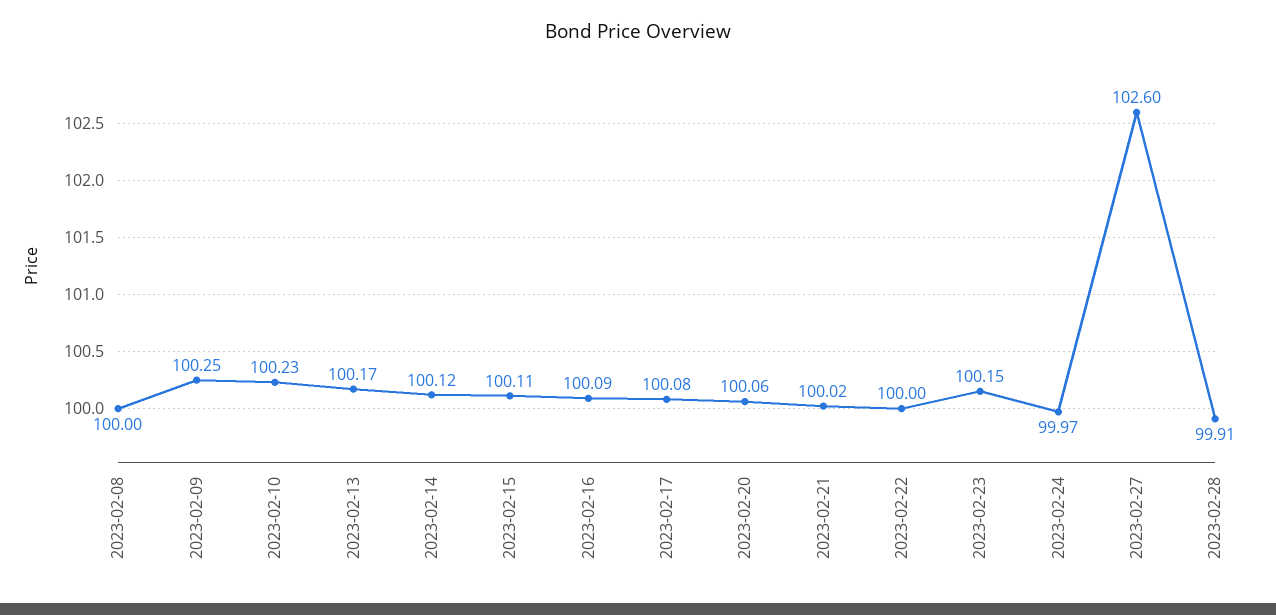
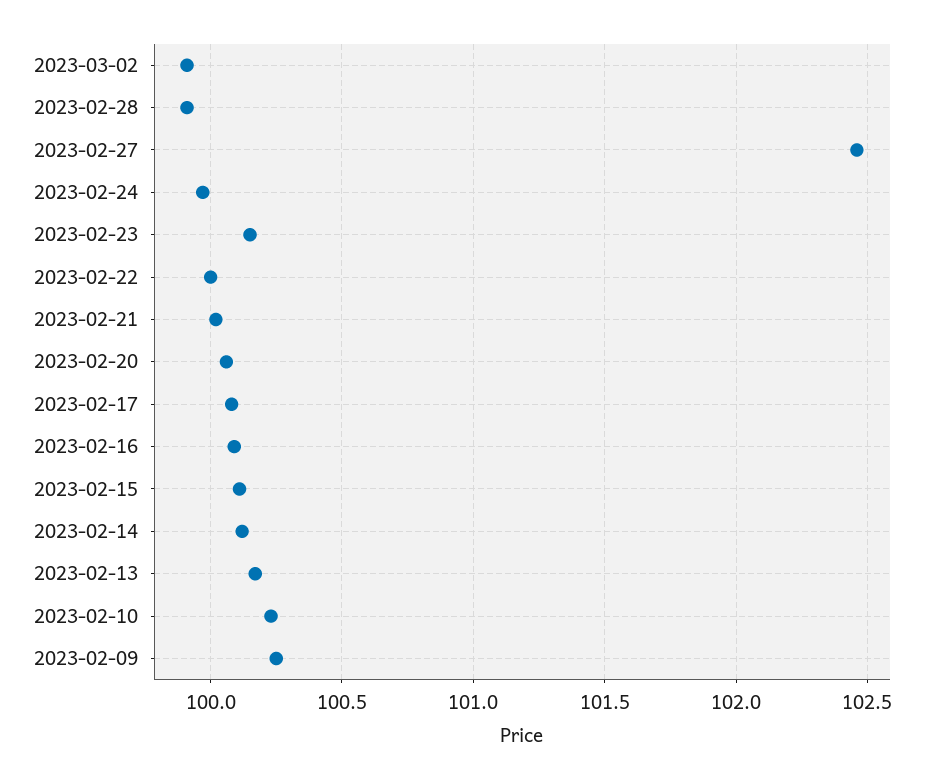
2023-02-08: 100 -> none
2023-02-27: 102.6 -> 102.45
2023-03-02: none -> 99.9

